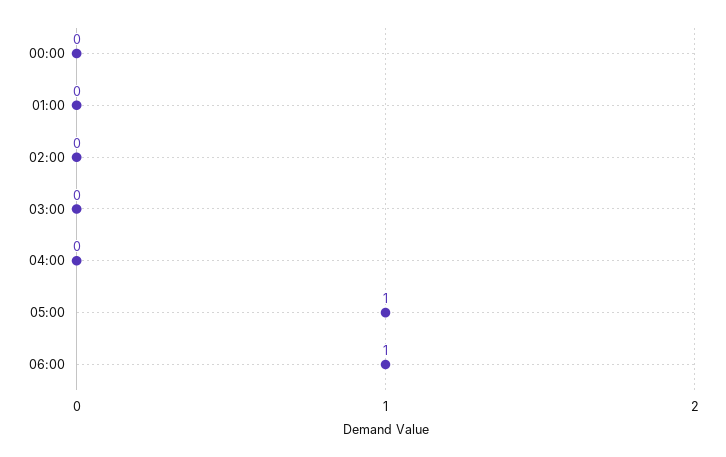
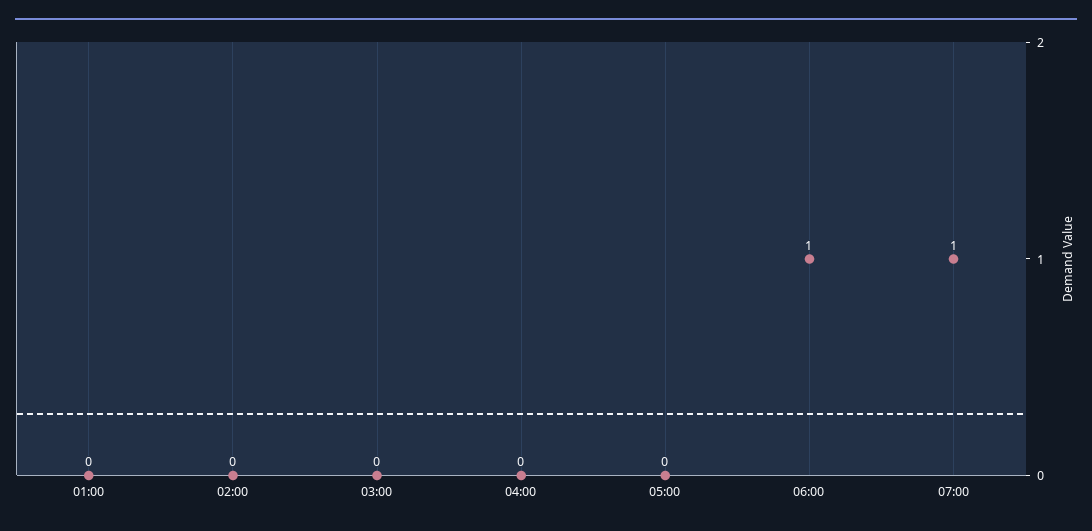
00:00: 0 -> none
05:00: 1 -> 0
07:00: none -> 1

